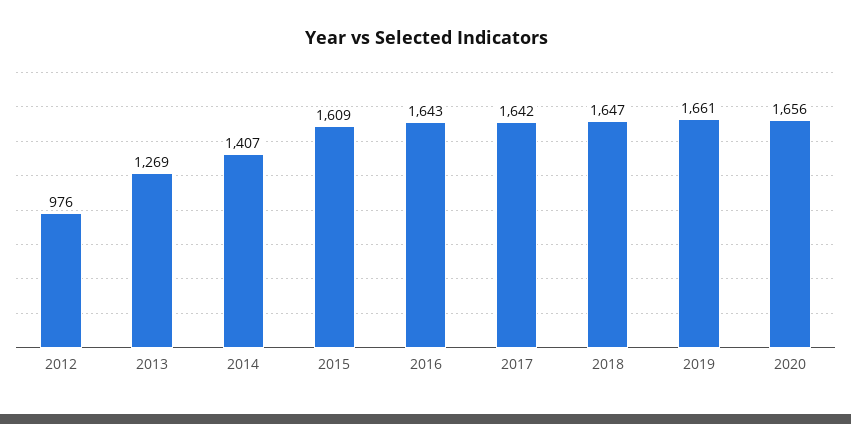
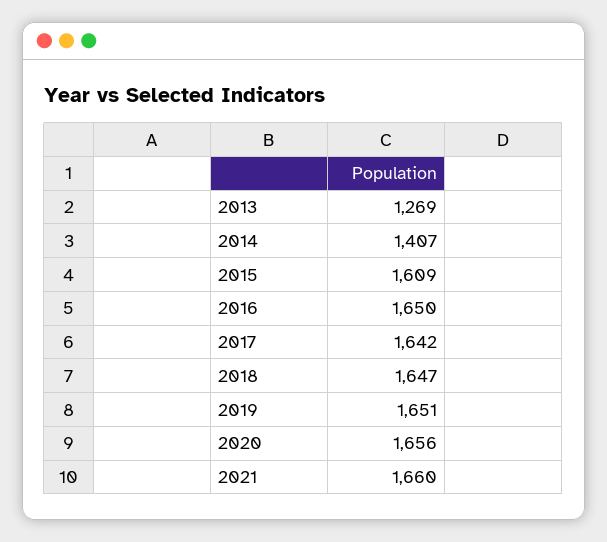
2012: 976 -> none
2016: 1643 -> 1650
2019: 1661 -> 1651
2021: none -> 1660

